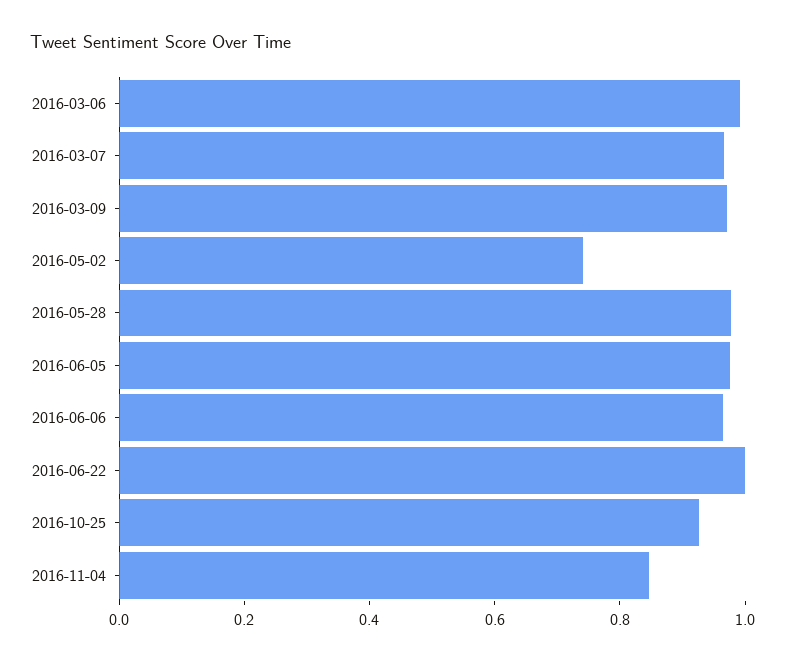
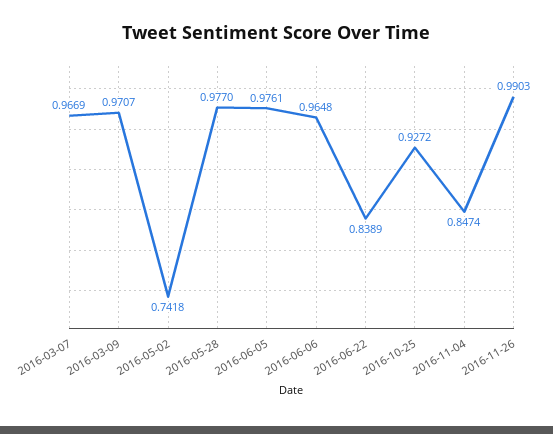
2016-03-06: 1 -> none
2016-06-22: 1 -> 0.8389
2016-11-26: none -> 0.9903

